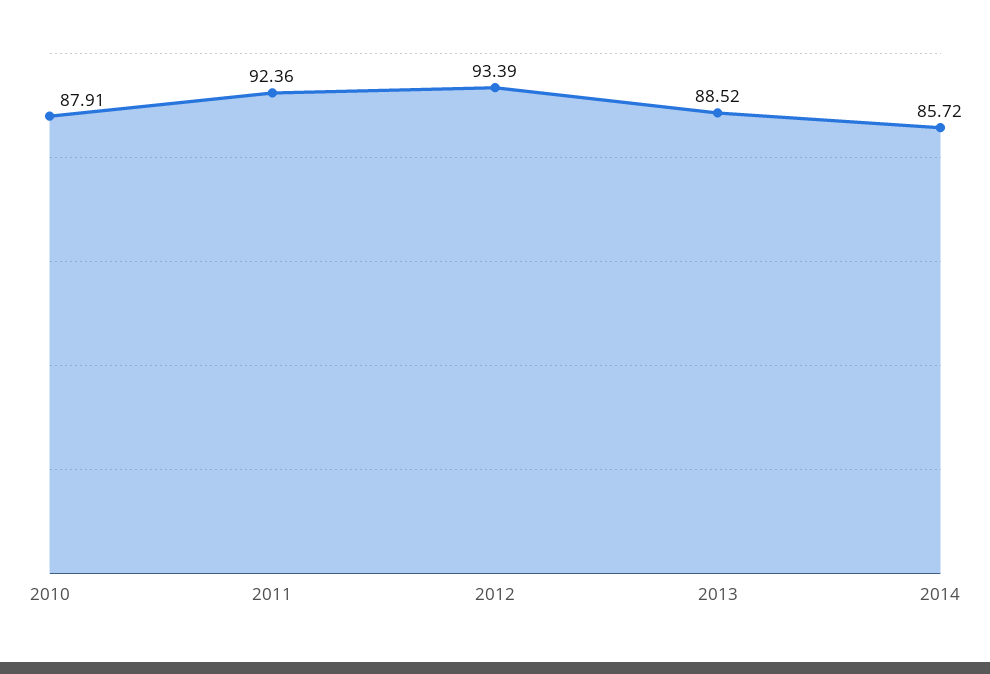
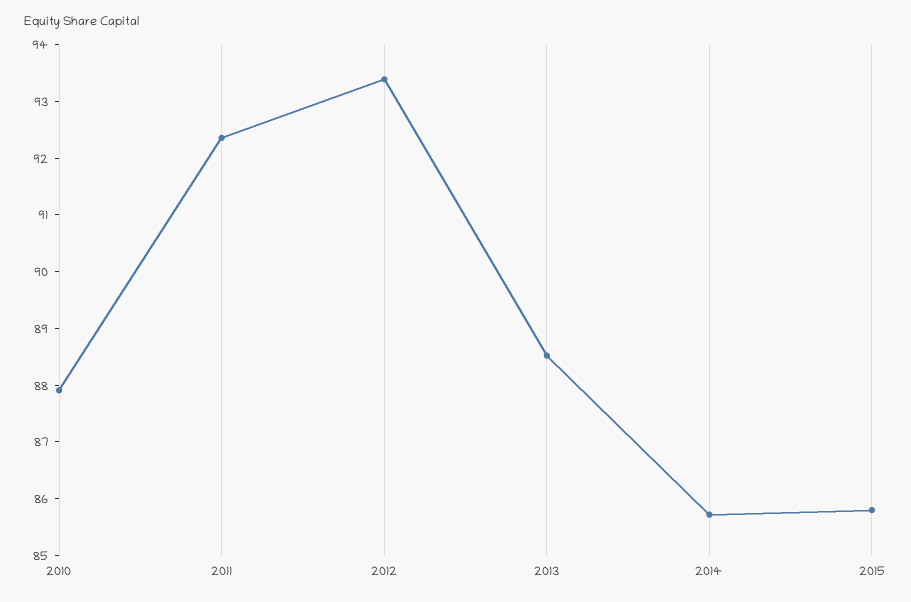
2015: none -> 85.8

